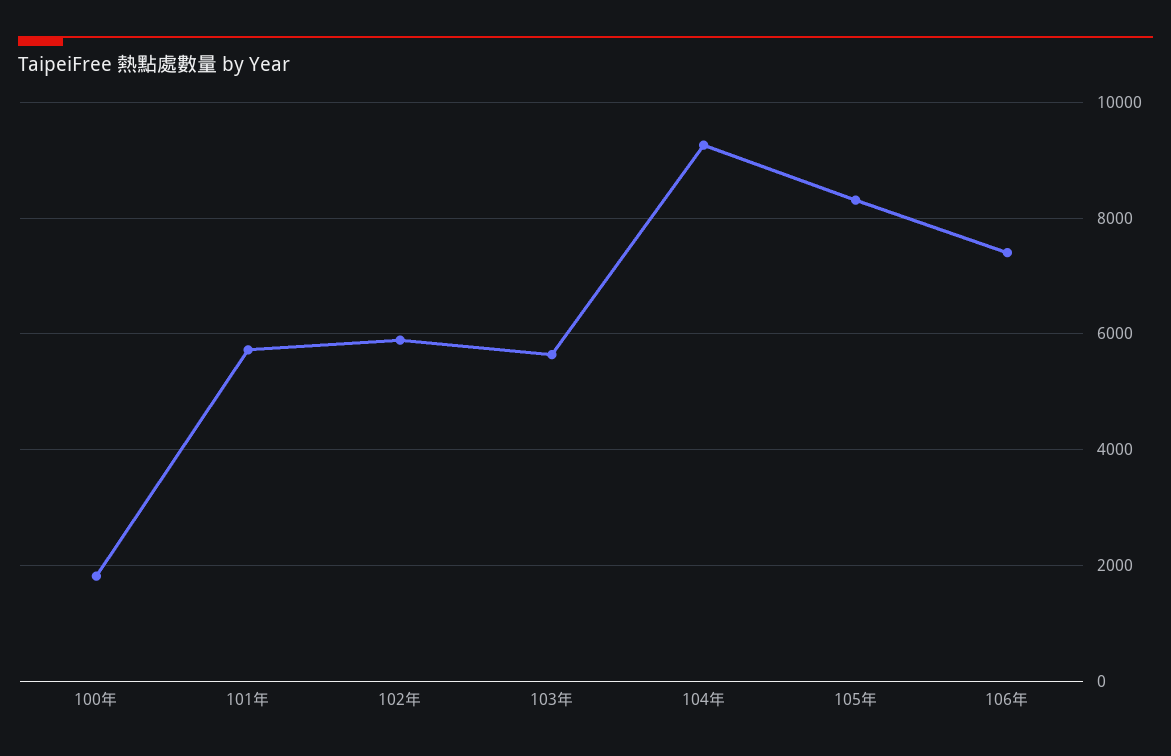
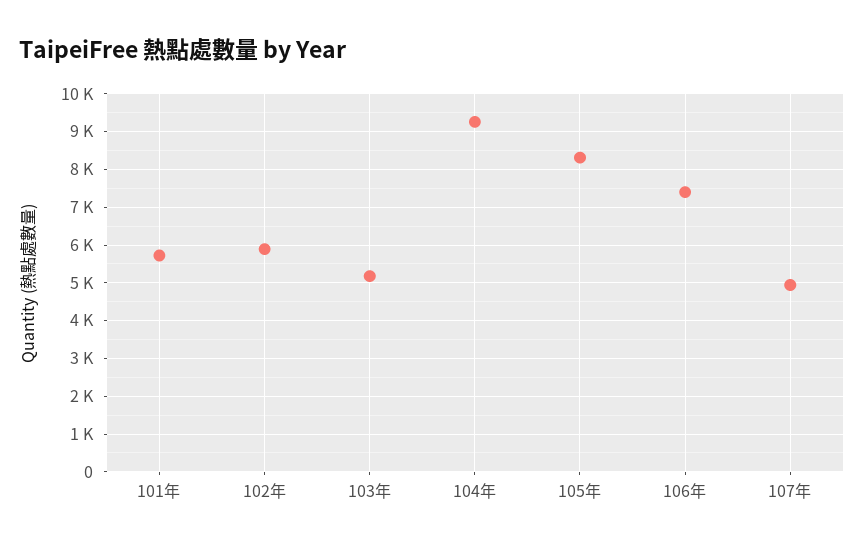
100年: 1800 -> none
103年: 5600 -> 5200
107年: none -> 5000

